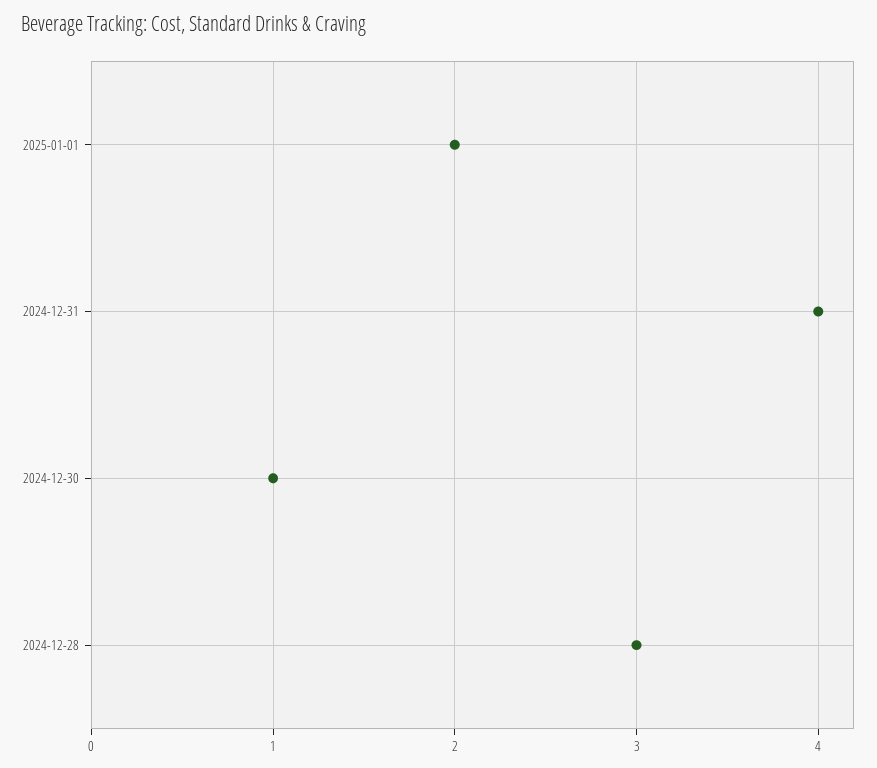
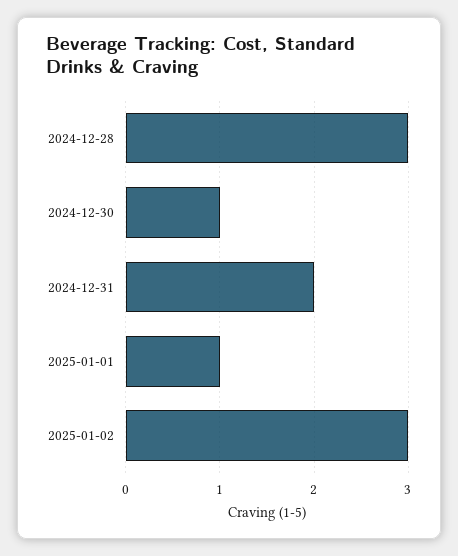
2025-01-01: 2 -> 1
2024-12-31: 4 -> 2
2025-01-02: none -> 3

